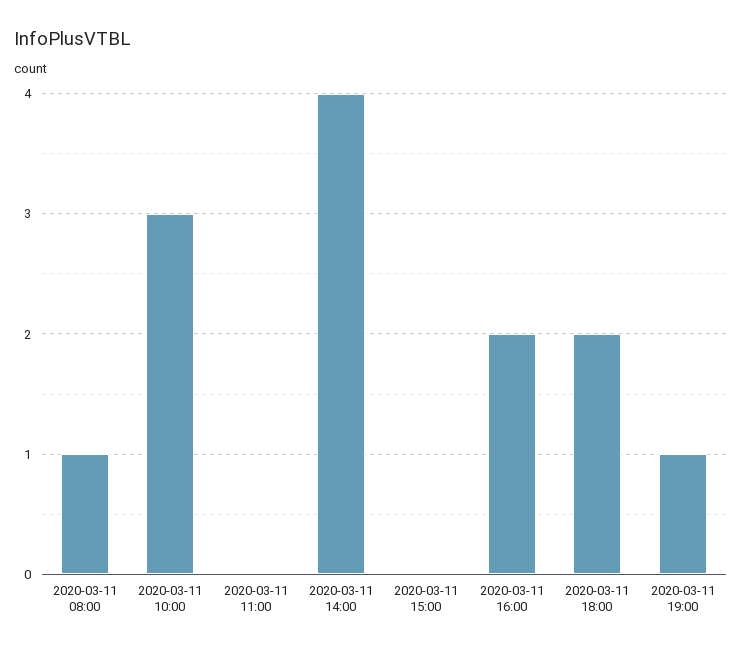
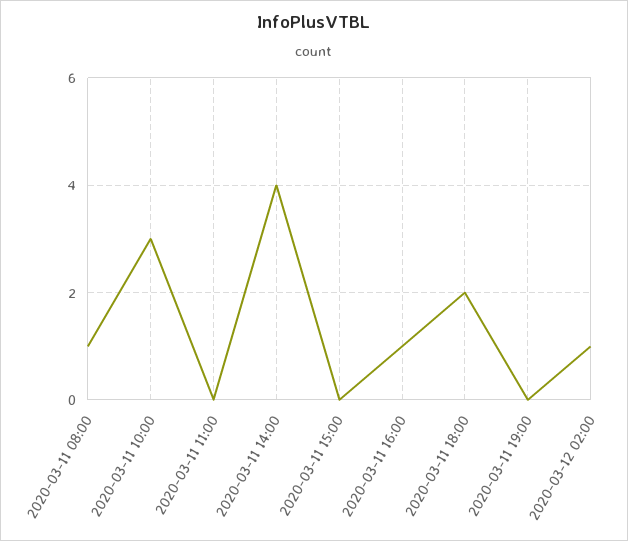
2020-03-11 16:00: 2 -> 1
2020-03-11 19:00: 1 -> 0
2020-03-12 02:00: none -> 1

